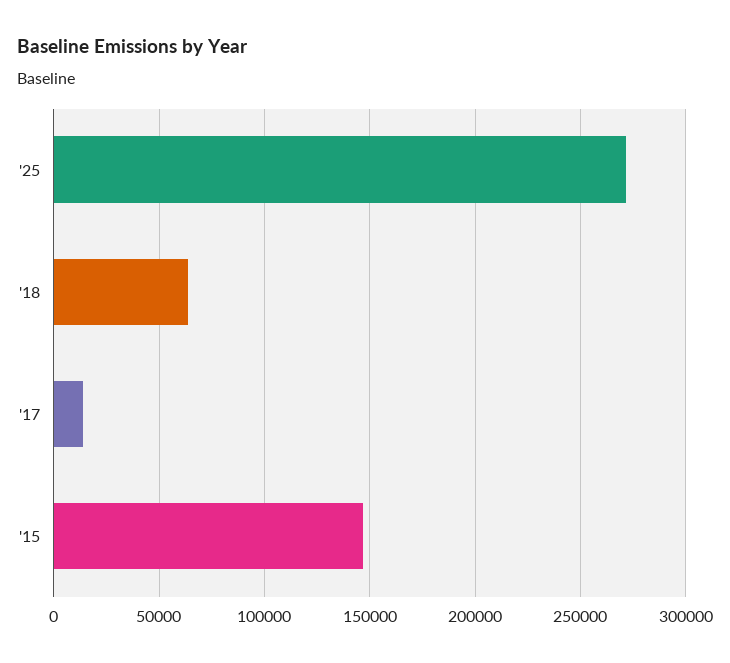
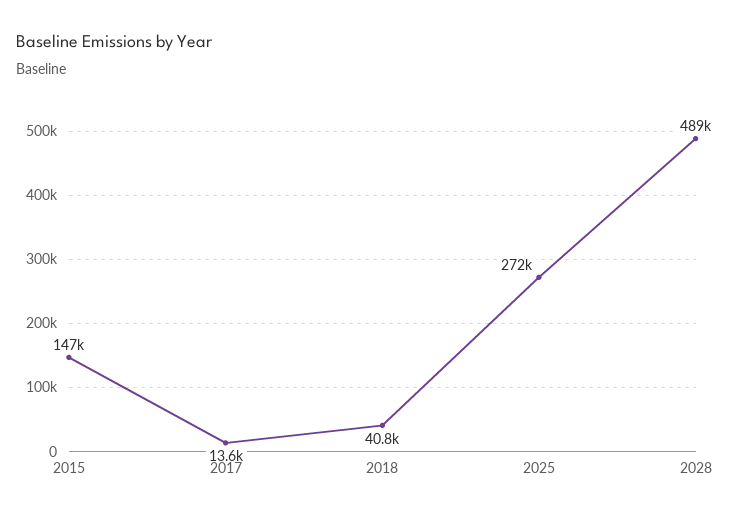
'18: 65000 -> 40800
2028: none -> 489000

